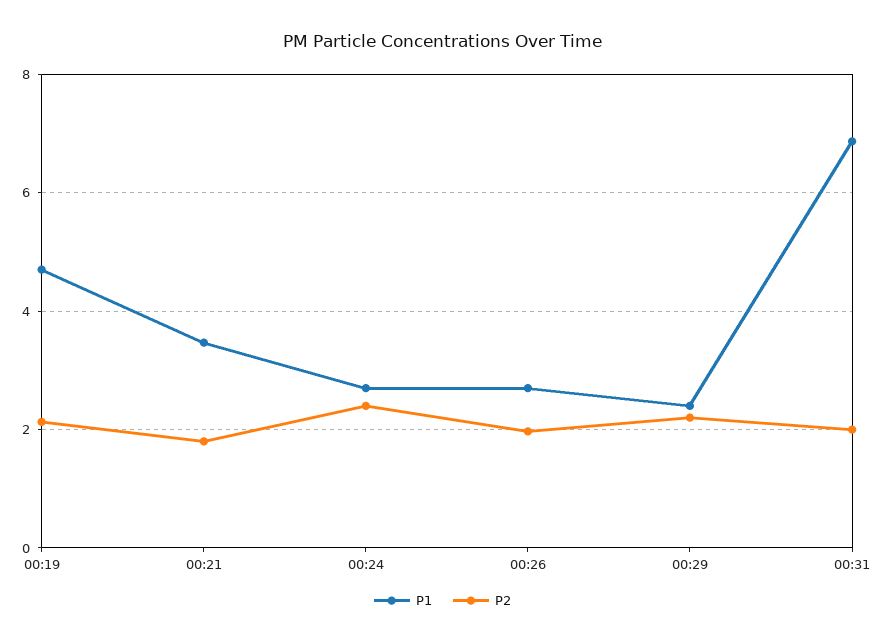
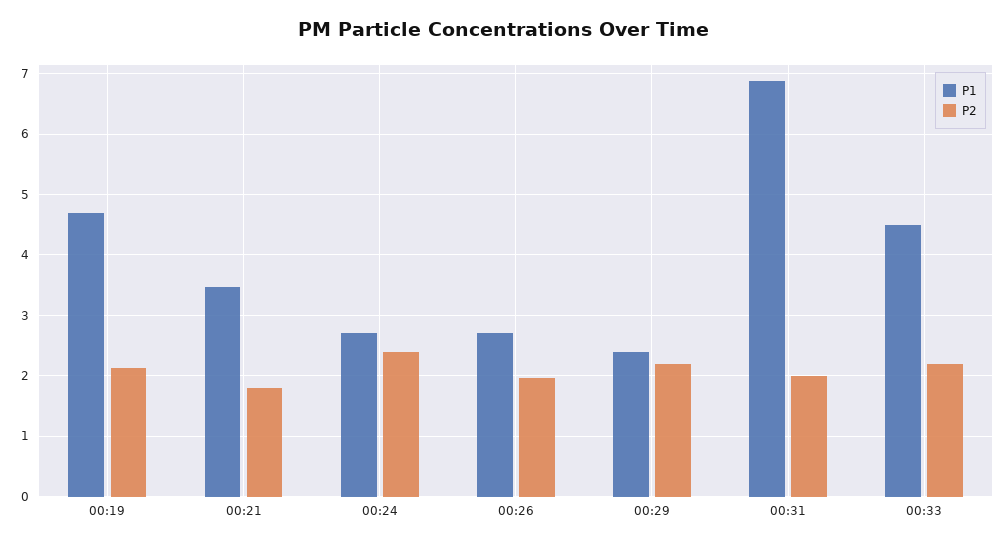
P1, 00:33: none -> 4.5
P2, 00:33: none -> 2.2

